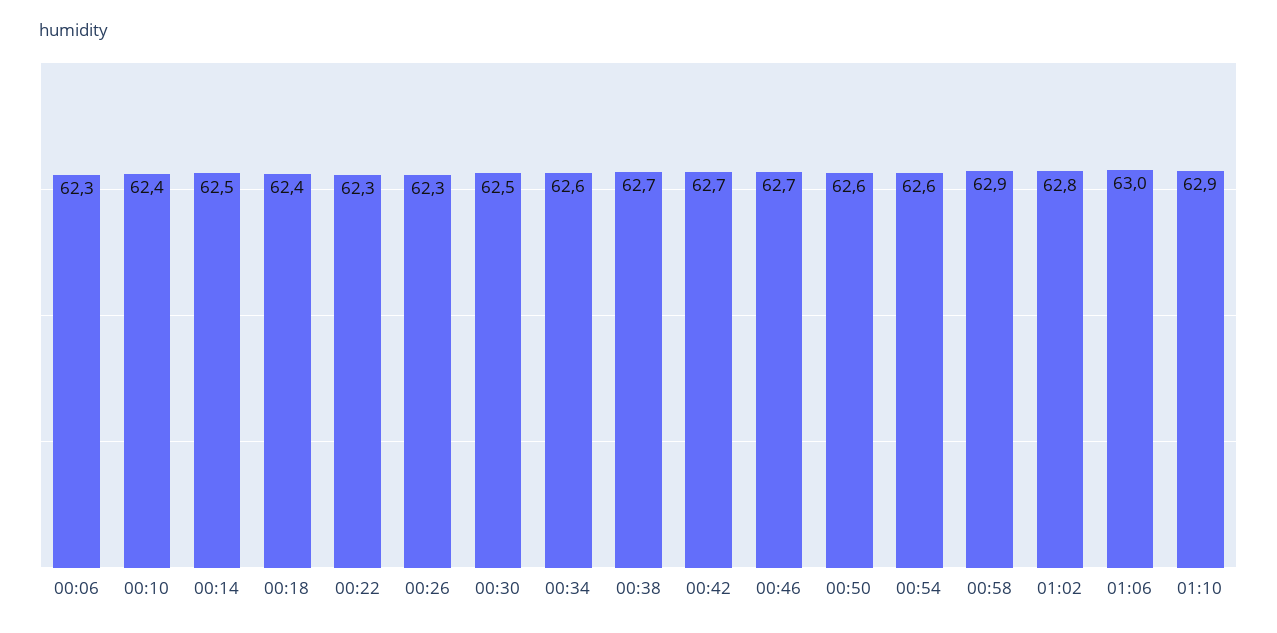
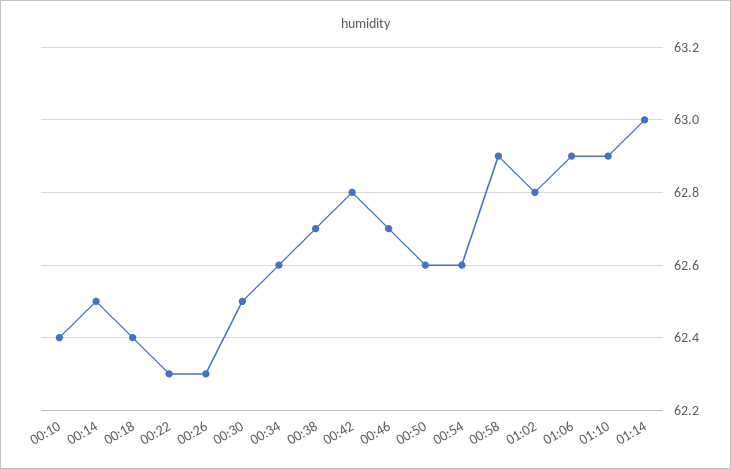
00:06: 62.3 -> none
00:42: 62.7 -> 62.8
01:06: 63 -> 62.9
01:14: none -> 63

